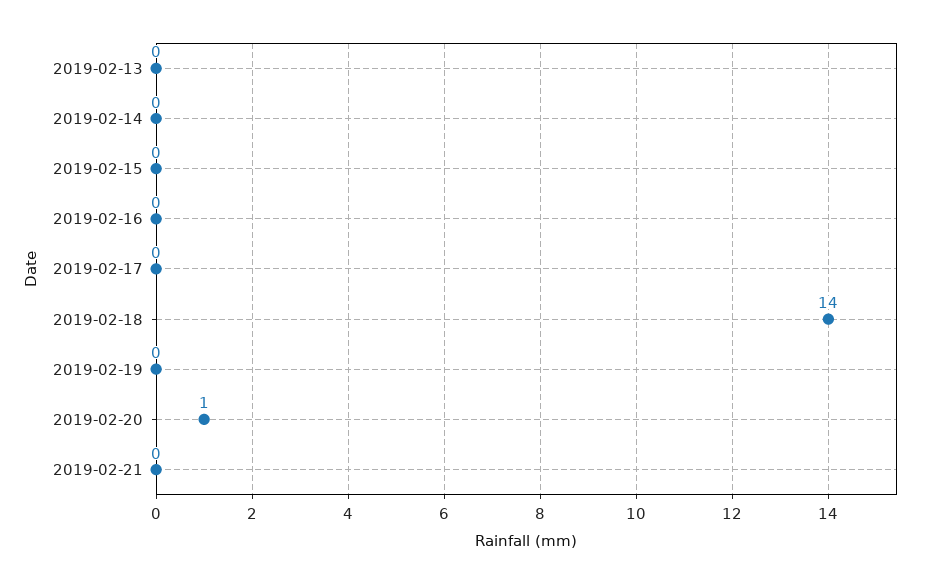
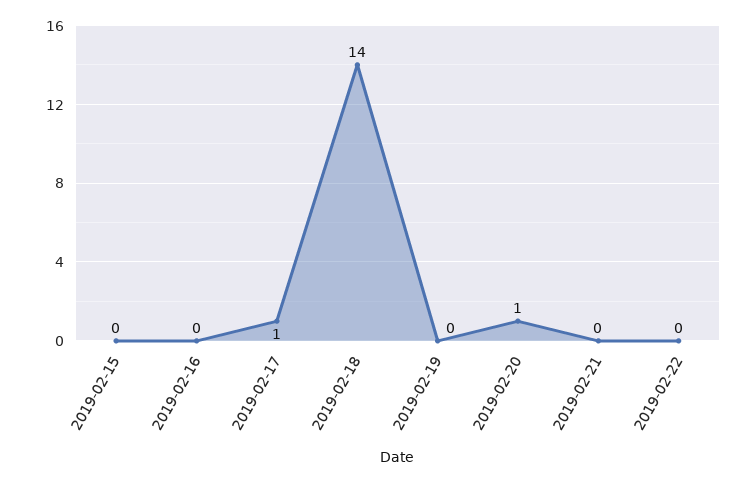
2019-02-13: 0 -> none
2019-02-14: 0 -> none
2019-02-17: 0 -> 1
2019-02-22: none -> 0

